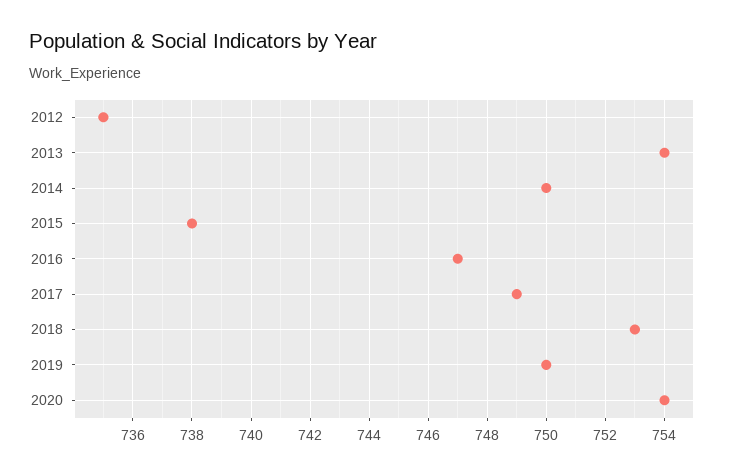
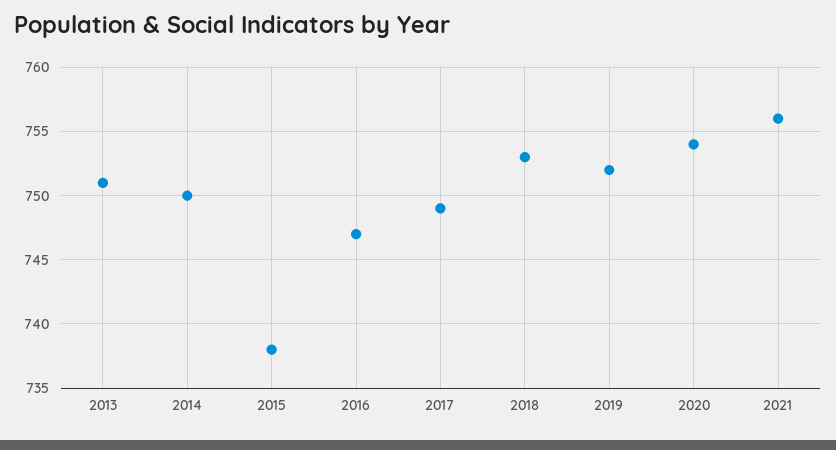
2012: 735 -> none
2013: 754 -> 751
2019: 750 -> 752
2021: none -> 756

